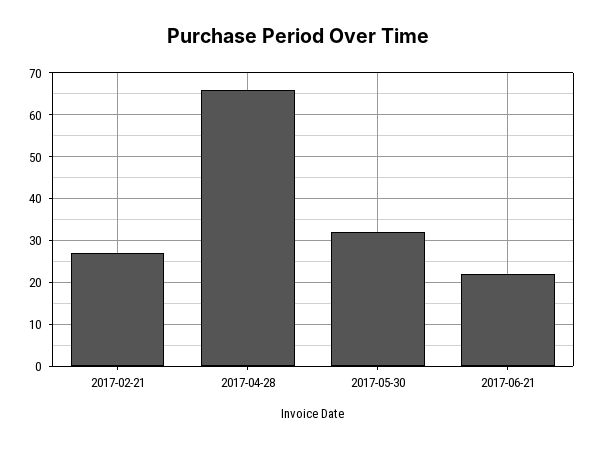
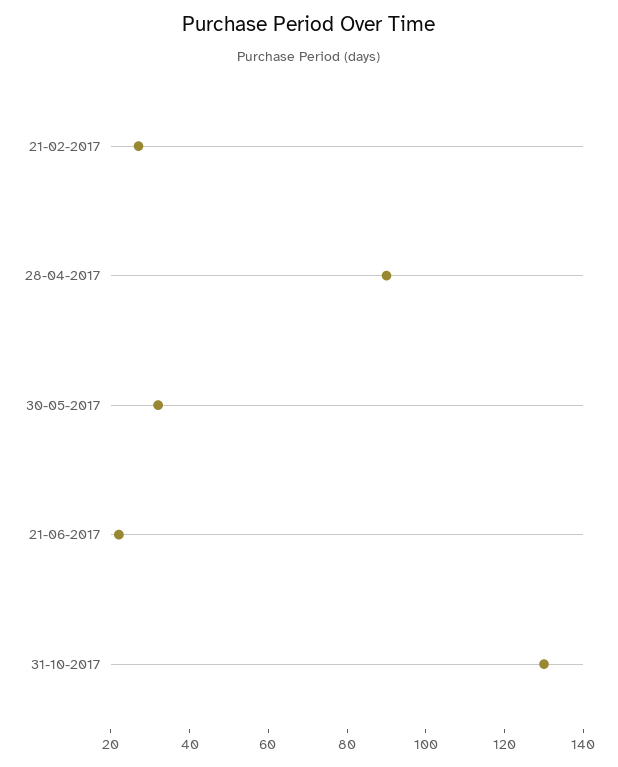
2017-04-28: 65 -> 90
31-10-2017: none -> 130

